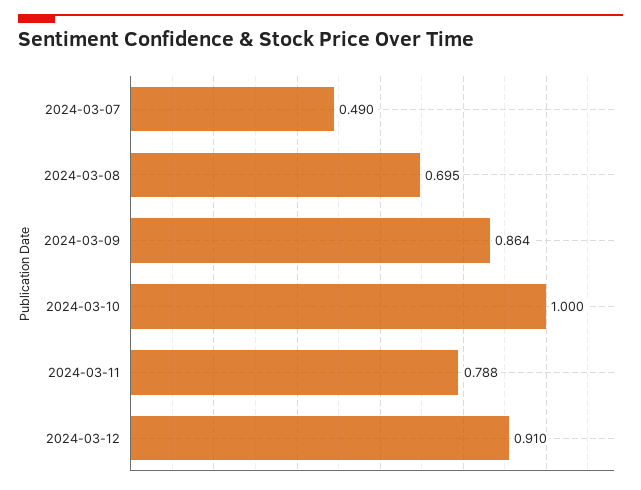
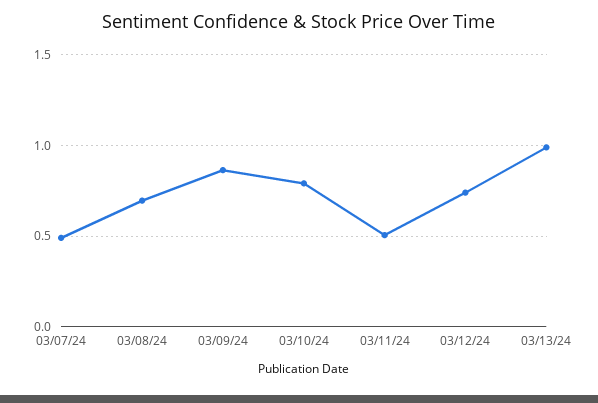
2024-03-10: 1 -> 0.8
2024-03-11: 0.788 -> 0.5
2024-03-12: 0.91 -> 0.75
03/13/24: none -> 1

